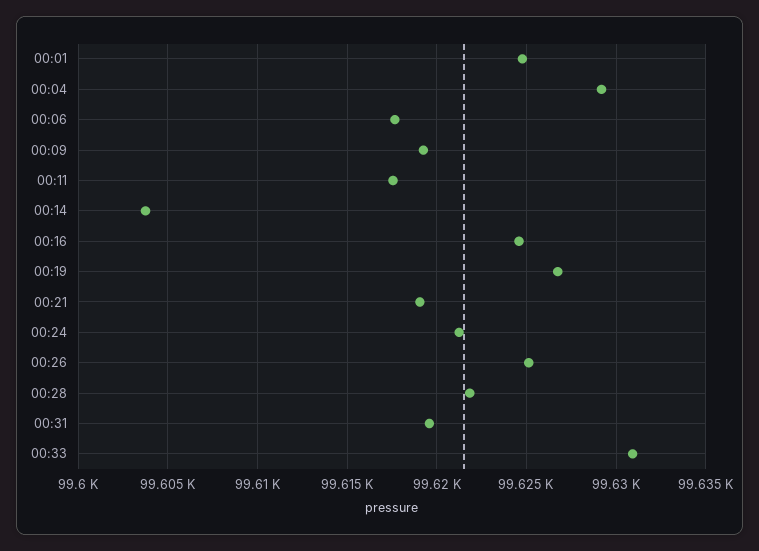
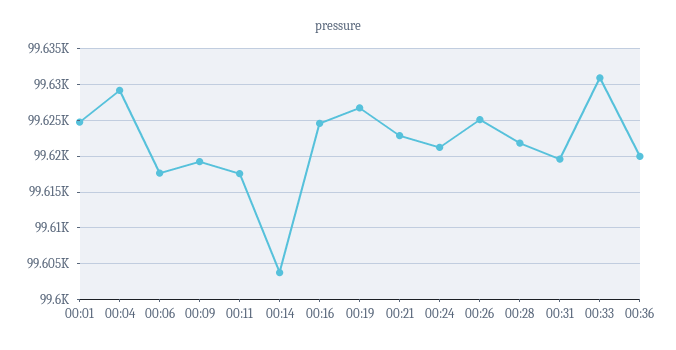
00:21: 99619 -> 99623
00:36: none -> 99620

